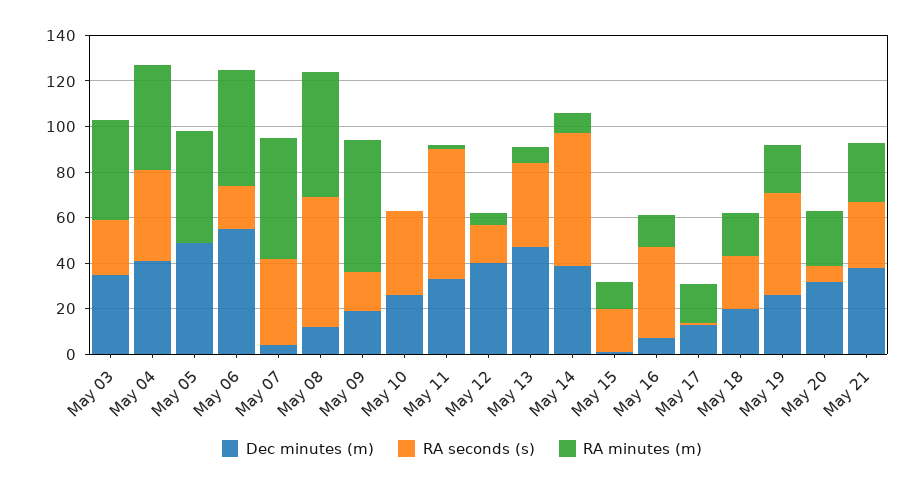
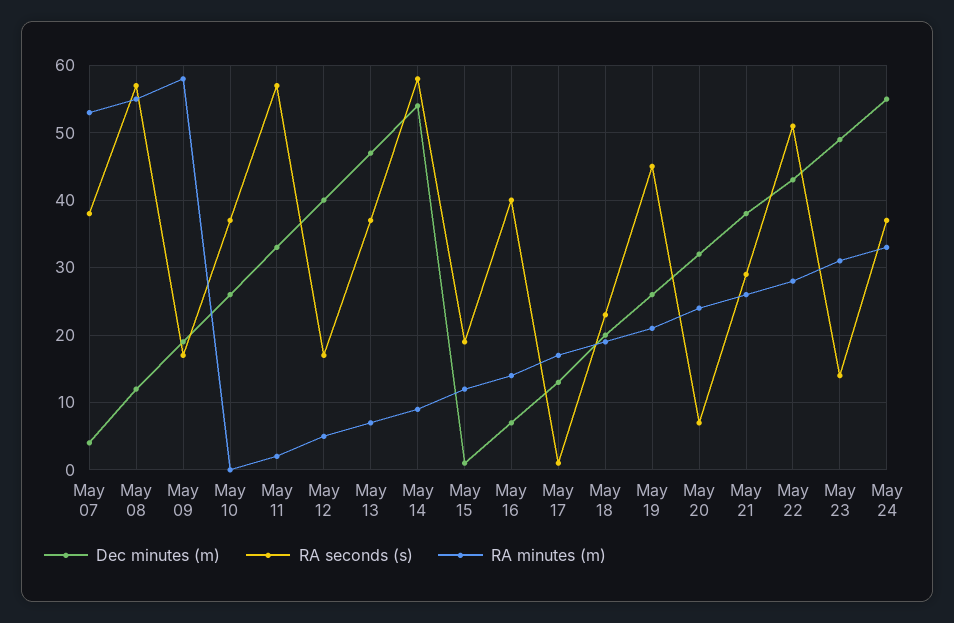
Dec minutes (m), May 03: 35 -> none
RA seconds (s), May 03: 25 -> none
RA minutes (m), May 03: 45 -> none
Dec minutes (m), May 04: 40 -> none
RA seconds (s), May 04: 40 -> none
RA minutes (m), May 04: 45 -> none
Dec minutes (m), May 05: 50 -> none
RA seconds (s), May 05: 0 -> none
RA minutes (m), May 05: 50 -> none
Dec minutes (m), May 06: 55 -> none
RA seconds (s), May 06: 20 -> none
RA minutes (m), May 06: 50 -> none
Dec minutes (m), May 14: 40 -> 54
Dec minutes (m), May 22: none -> 43
RA seconds (s), May 22: none -> 51
RA minutes (m), May 22: none -> 28
Dec minutes (m), May 23: none -> 49
RA seconds (s), May 23: none -> 14
RA minutes (m), May 23: none -> 31
Dec minutes (m), May 24: none -> 55
RA seconds (s), May 24: none -> 37
RA minutes (m), May 24: none -> 33

